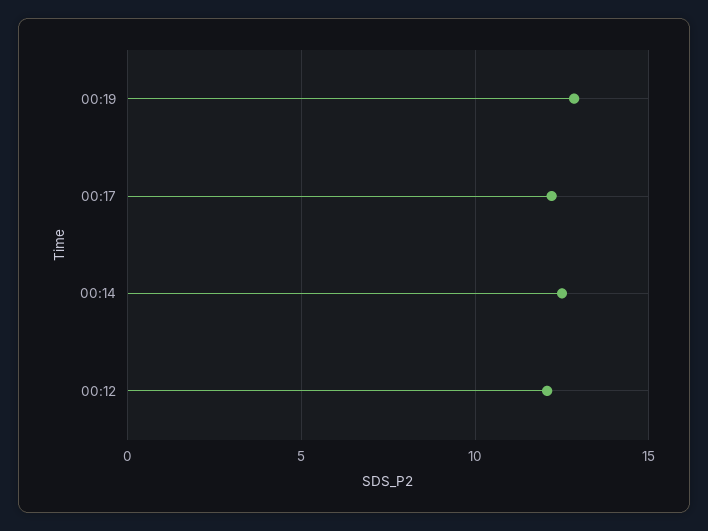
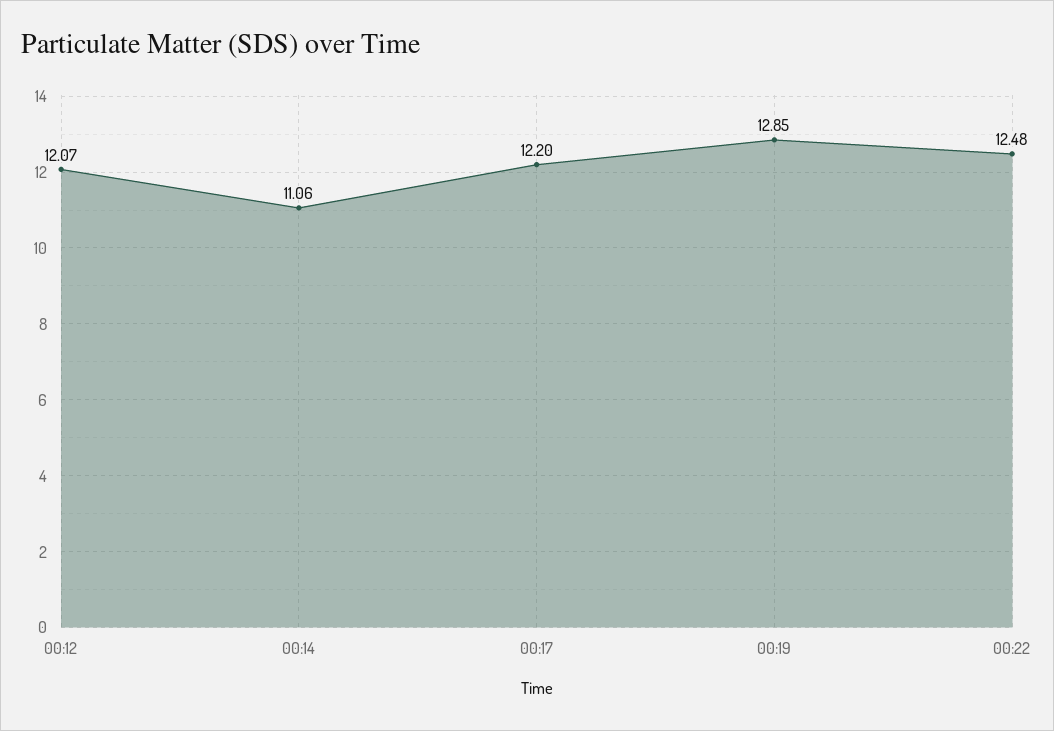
00:14: 12.5 -> 11.06
00:22: none -> 12.48

